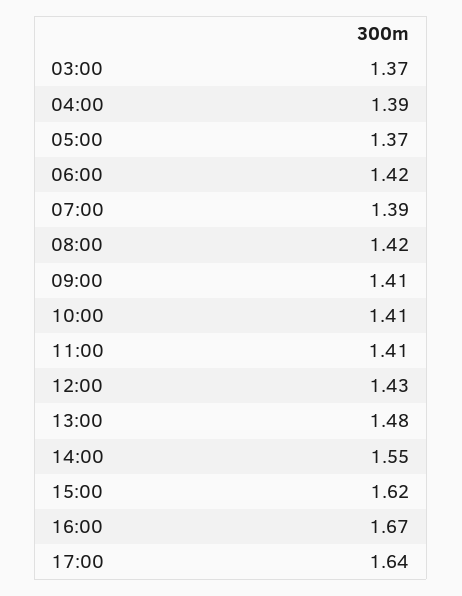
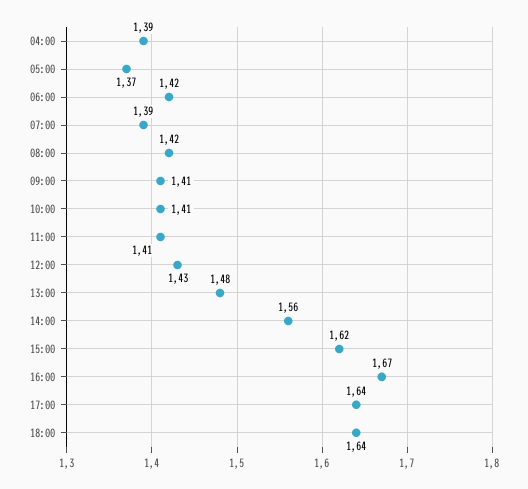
03:00: 1.37 -> none
14:00: 1.55 -> 1.56
18:00: none -> 1.64

